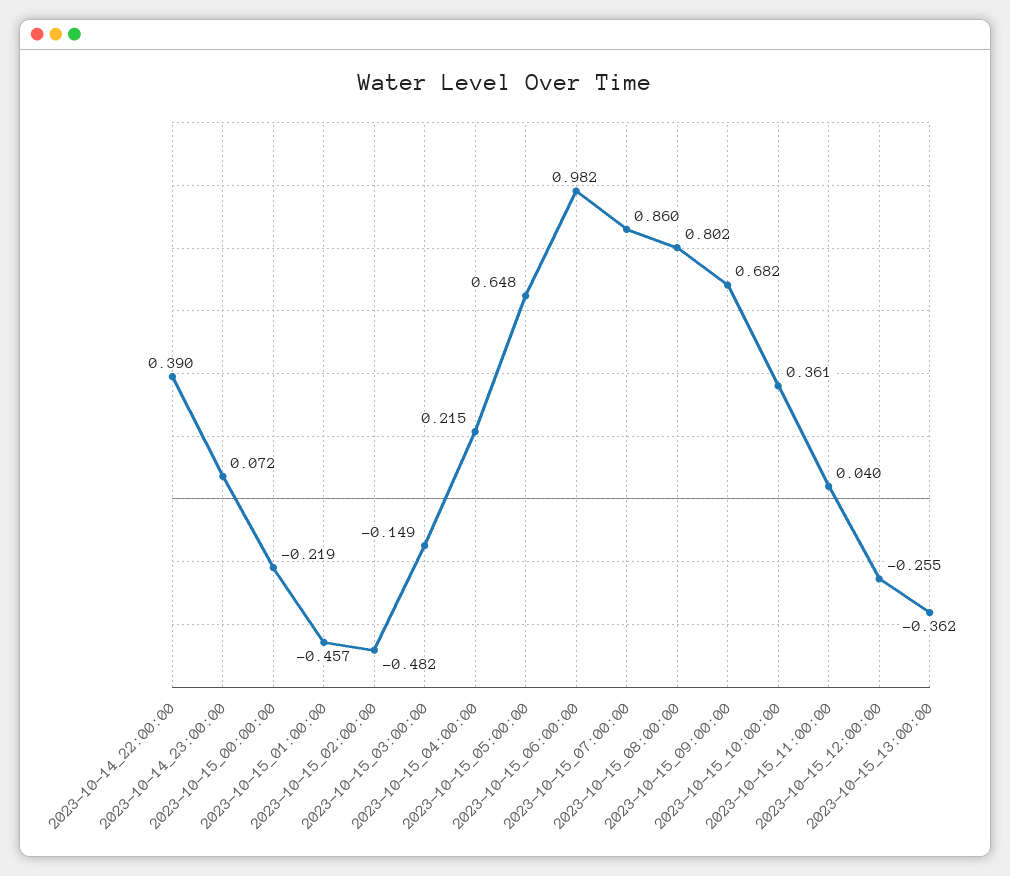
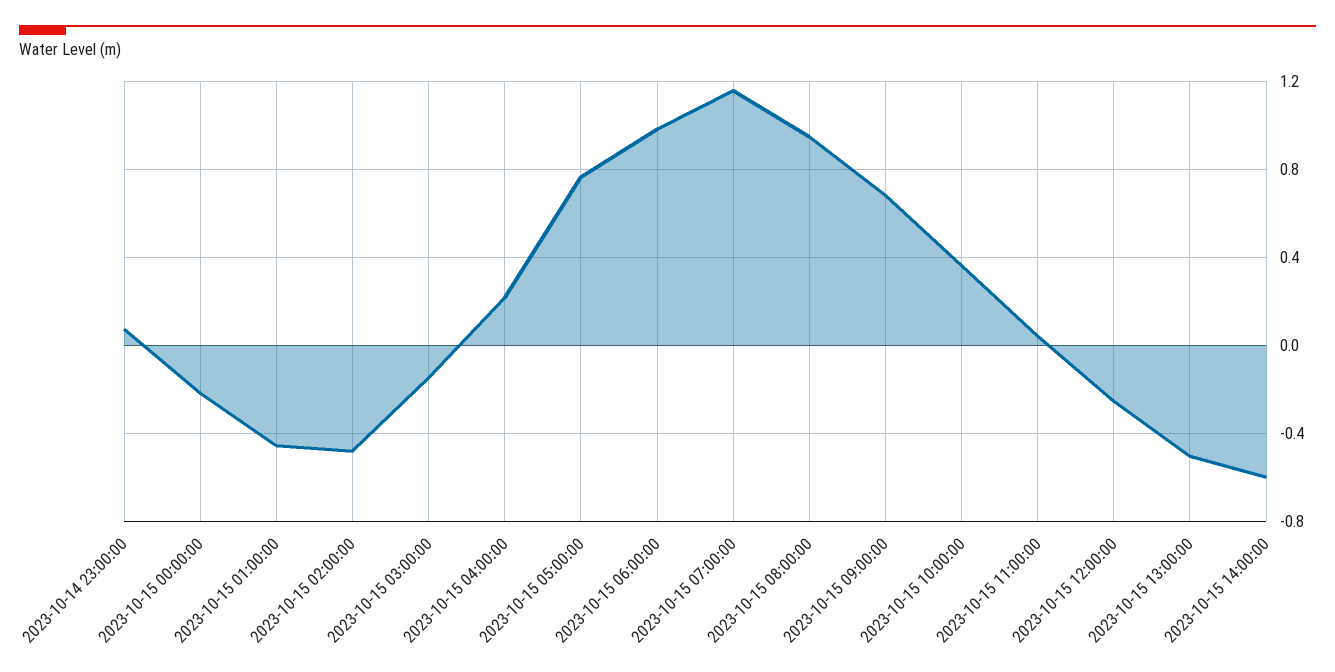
2023-10-14_22:00:00: 0.39 -> none
2023-10-15_05:00:00: 0.648 -> 0.75
2023-10-15_07:00:00: 0.86 -> 1.15
2023-10-15_08:00:00: 0.802 -> 0.95
2023-10-15_13:00:00: -0.362 -> -0.5
2023-10-15 14:00:00: none -> -0.6

